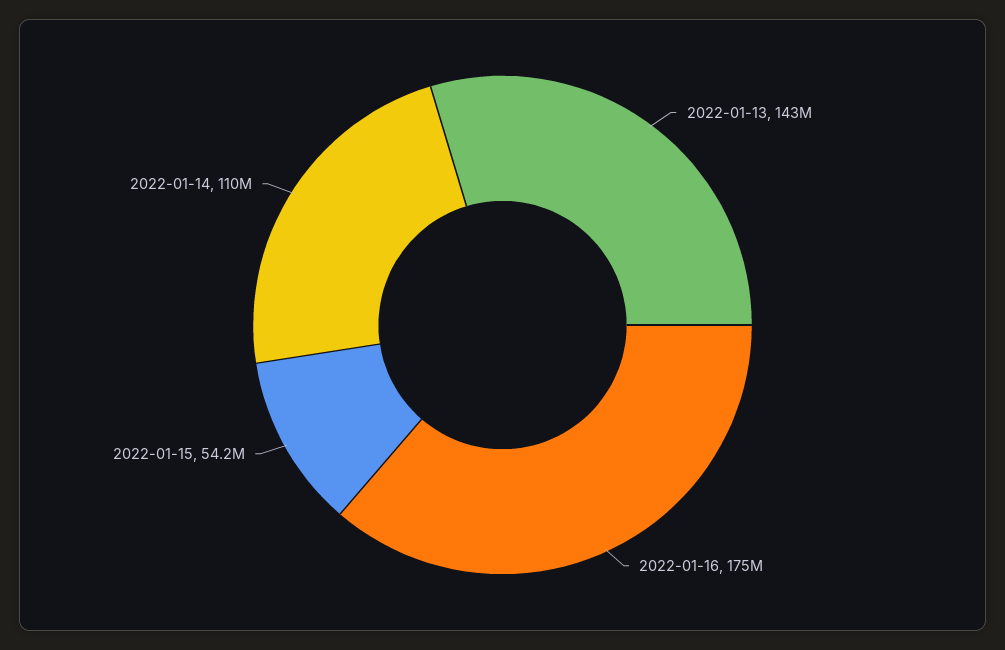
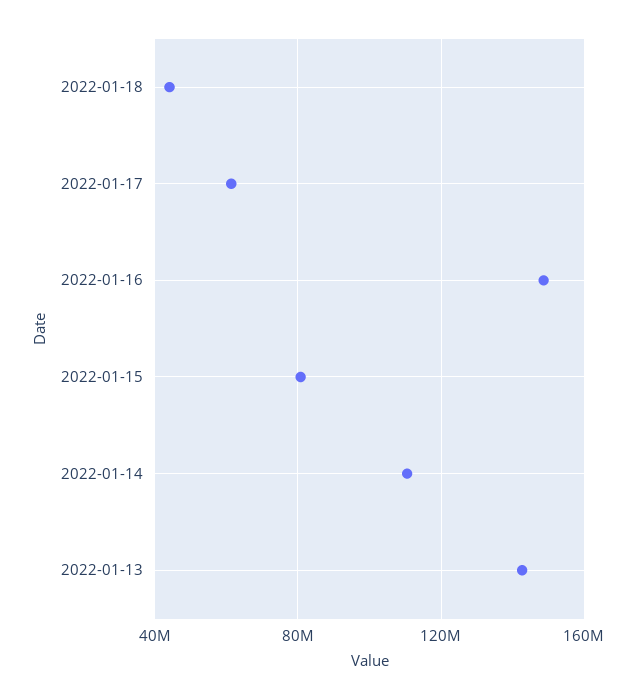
2022-01-16: 175000000 -> 150000000
2022-01-15: 54200000 -> 80000000
2022-01-18: none -> 45000000
2022-01-17: none -> 60000000

